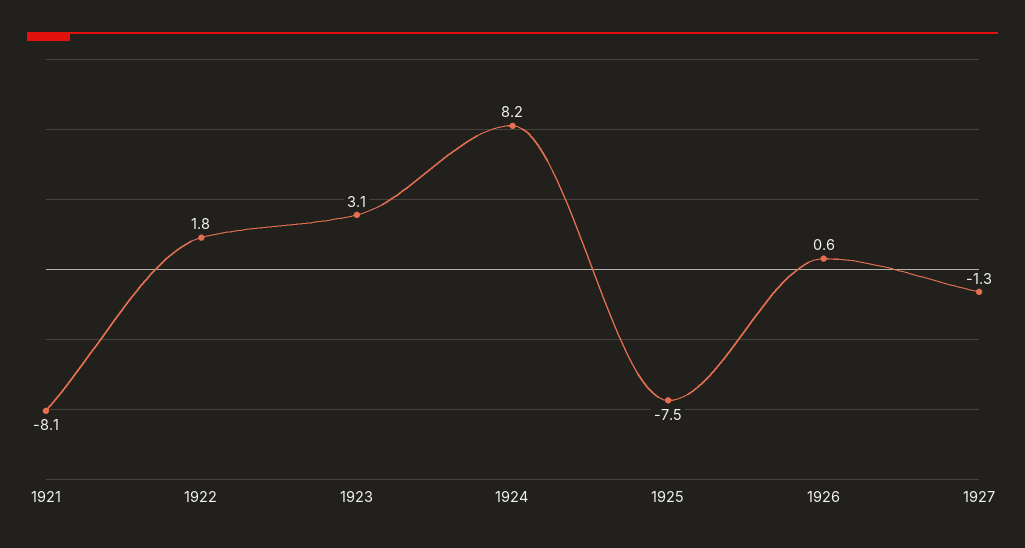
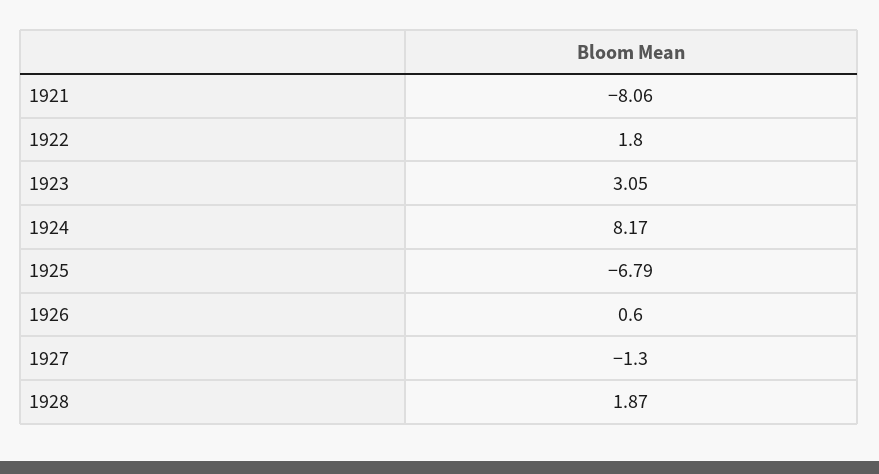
1925: -7.5 -> -6.79
1928: none -> 1.87

